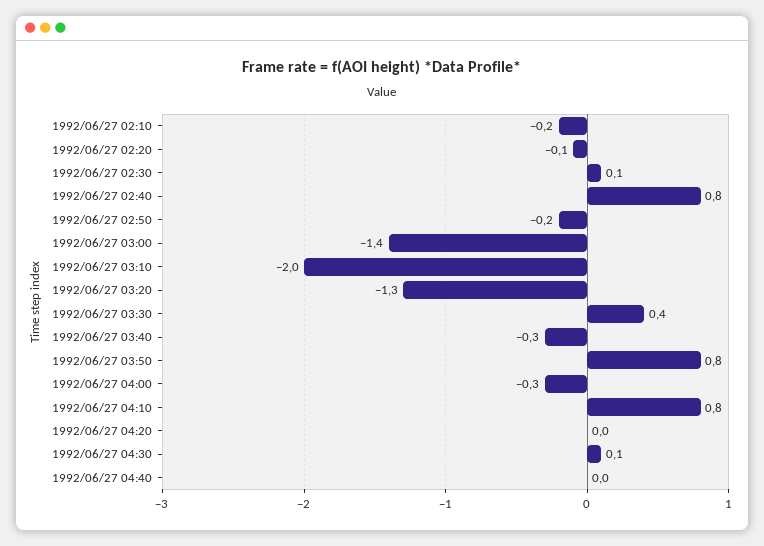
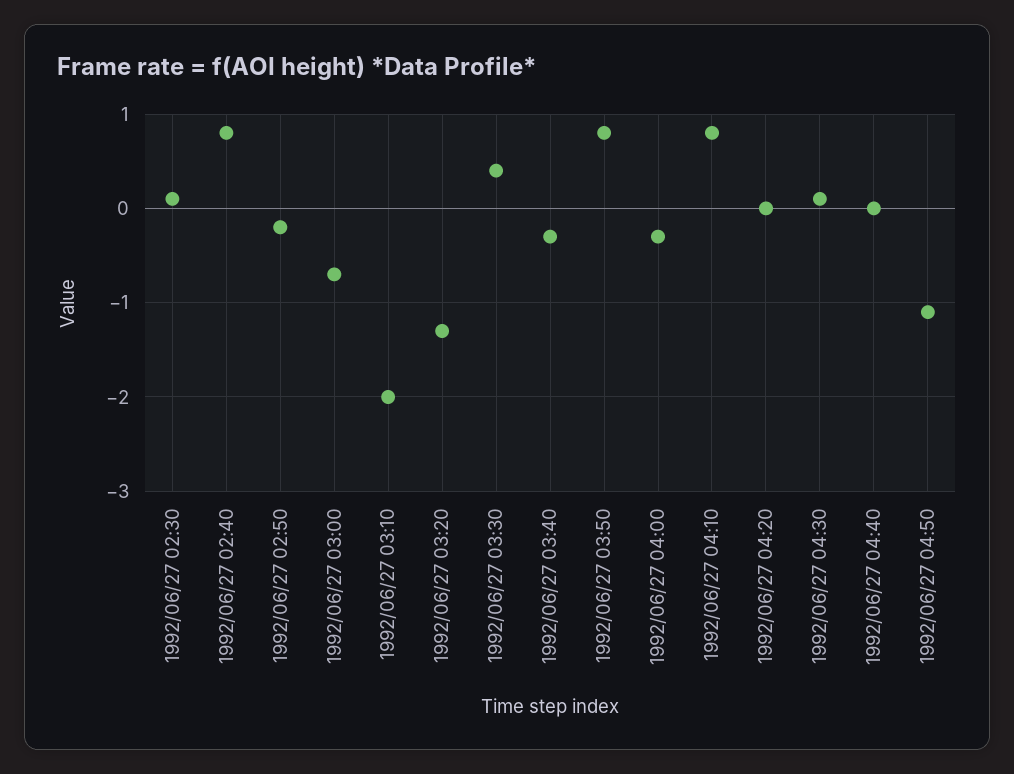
1992/06/27 02:10: -0.2 -> none
1992/06/27 02:20: -0.1 -> none
1992/06/27 03:00: -1.4 -> -0.7
1992/06/27 04:50: none -> -1.1

